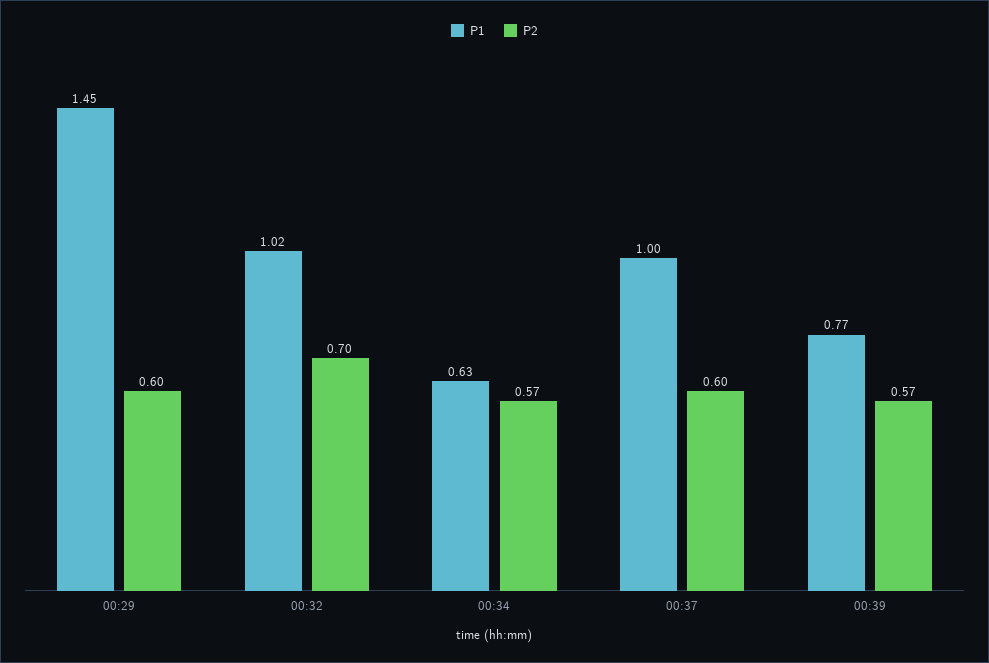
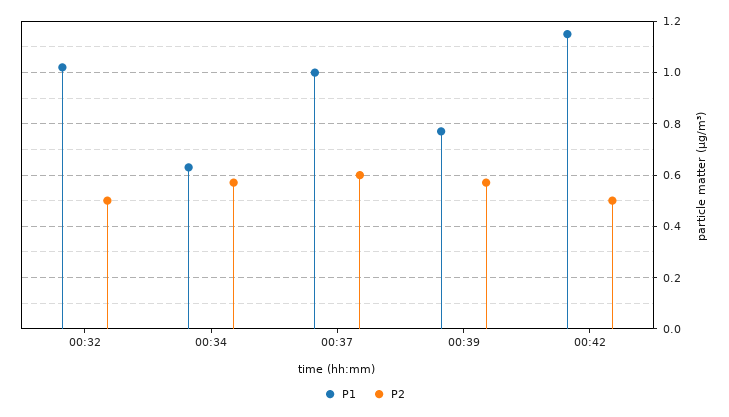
P1, 00:29: 1.45 -> none
P2, 00:29: 0.6 -> none
P2, 00:32: 0.7 -> 0.5
P1, 00:42: none -> 1.15
P2, 00:42: none -> 0.5

